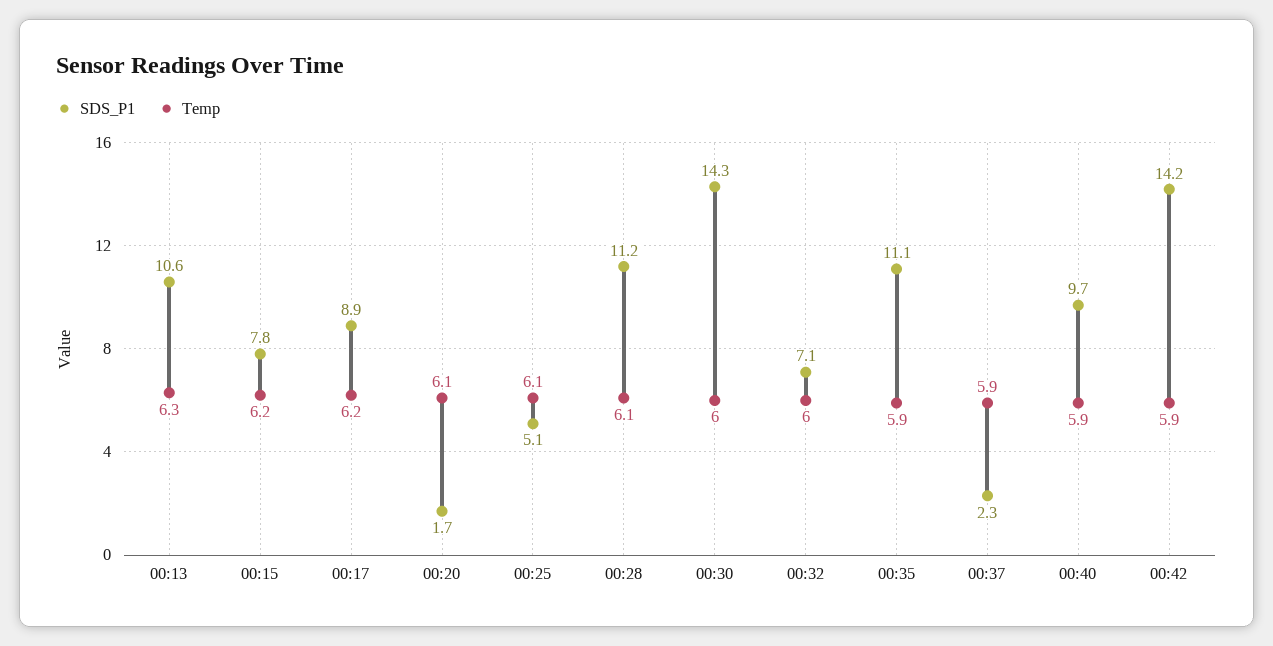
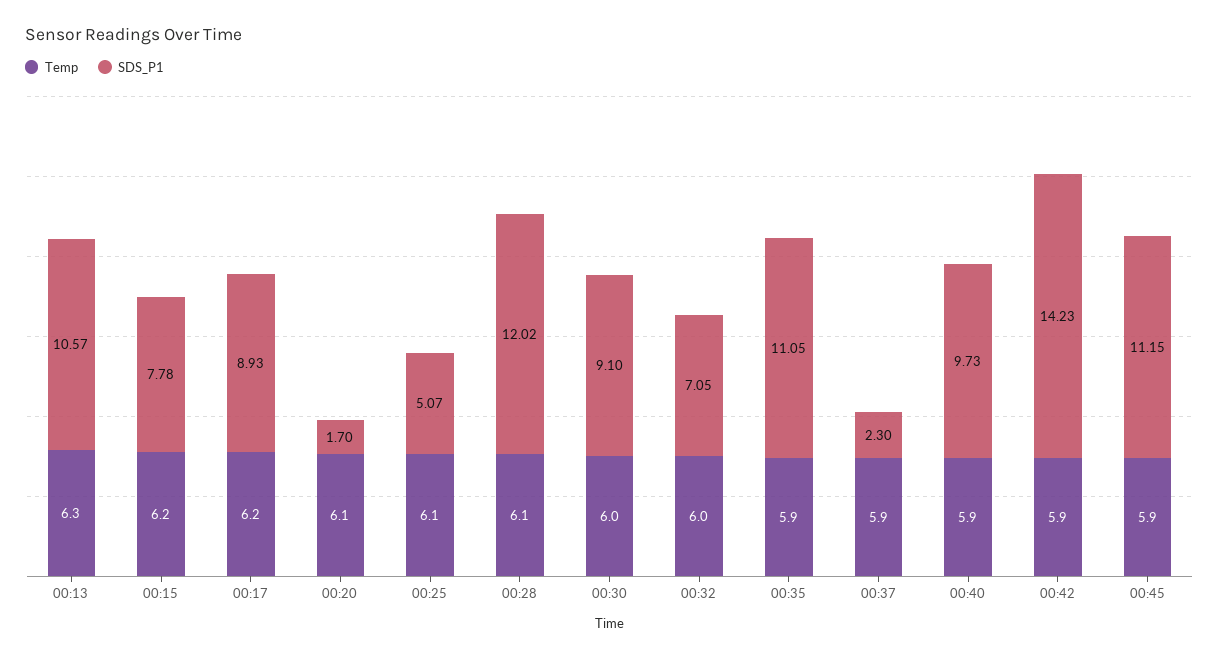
SDS_P1, 00:28: 11.2 -> 12.02
SDS_P1, 00:30: 14.3 -> 9.1
Temp, 00:45: none -> 5.9
SDS_P1, 00:45: none -> 11.15

